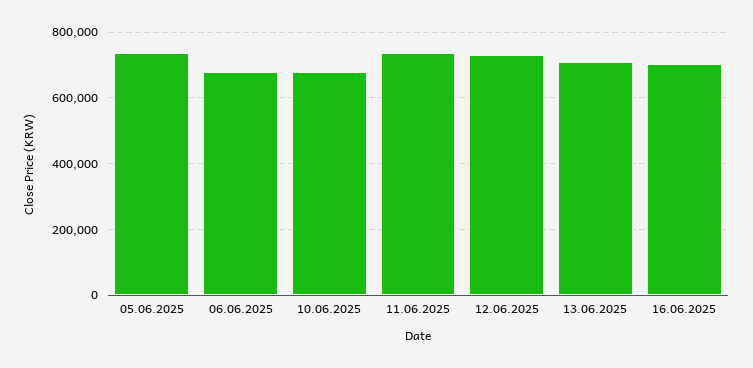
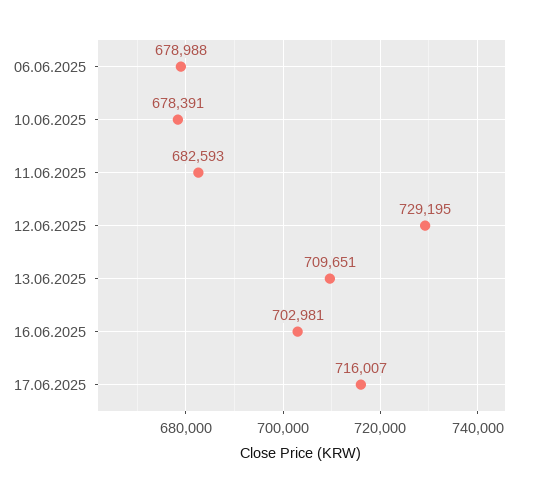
05.06.2025: 740000 -> none
11.06.2025: 740000 -> 682593
17.06.2025: none -> 716007

